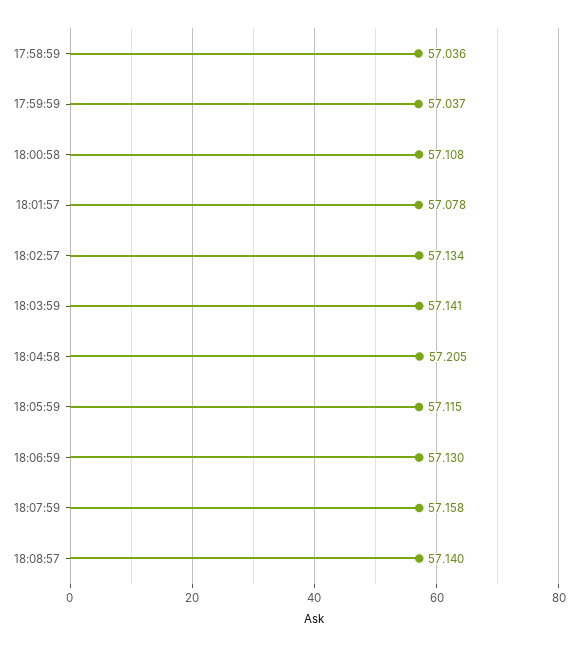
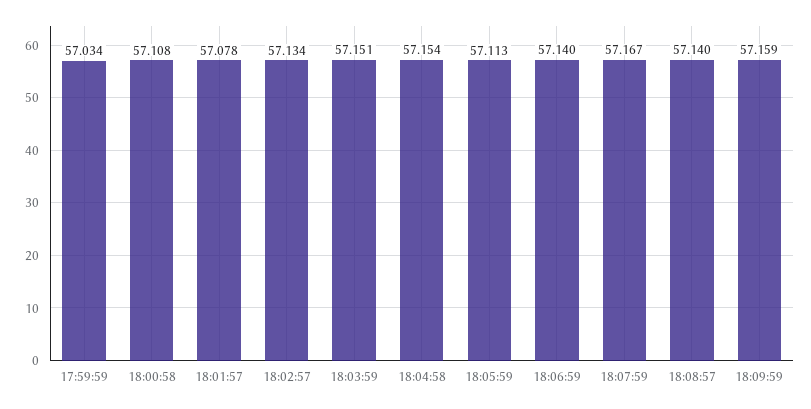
17:58:59: 57.036 -> none
17:59:59: 57.037 -> 57.034
18:03:59: 57.141 -> 57.151
18:04:58: 57.205 -> 57.154
18:05:59: 57.115 -> 57.113
18:06:59: 57.13 -> 57.14
18:07:59: 57.158 -> 57.167
18:09:59: none -> 57.159

